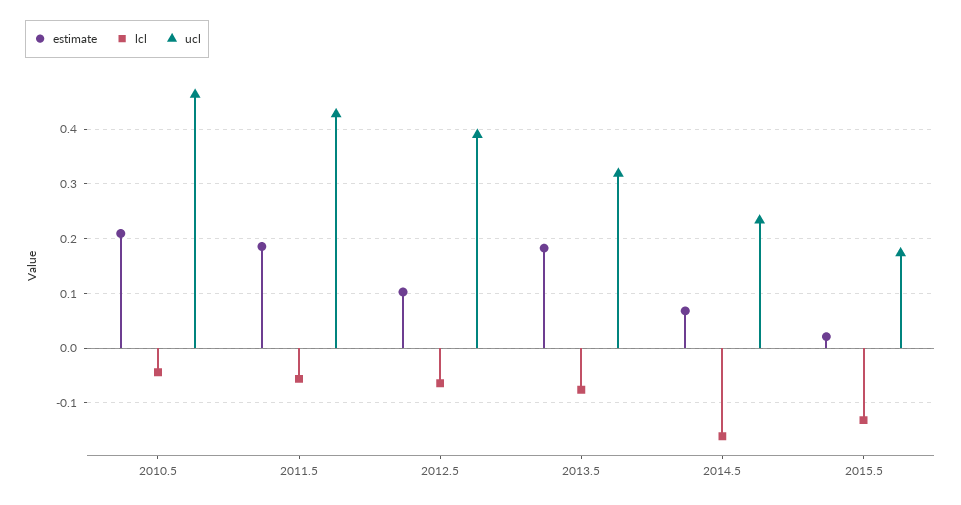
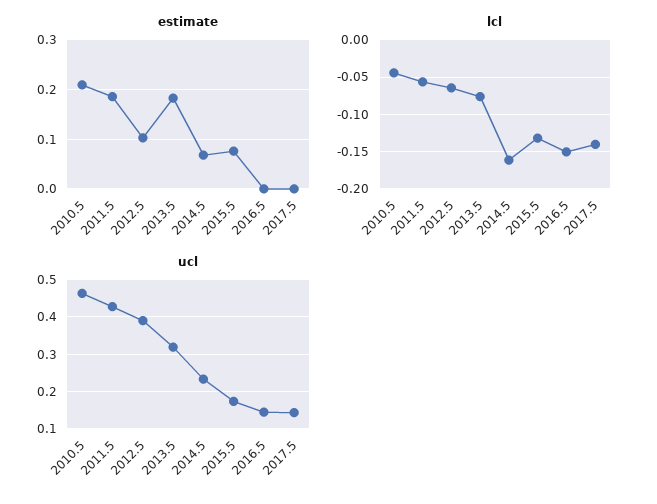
estimate, 2015.5: 0.02 -> 0.08
estimate, 2016.5: none -> 0
estimate, 2017.5: none -> 0
lcl, 2016.5: none -> -0.15
lcl, 2017.5: none -> -0.14
ucl, 2016.5: none -> 0.14
ucl, 2017.5: none -> 0.14

